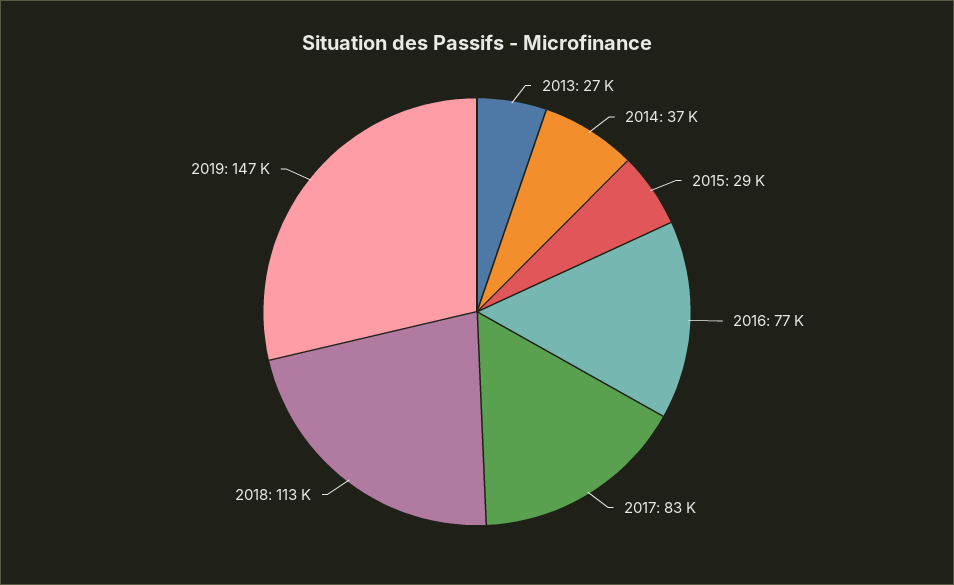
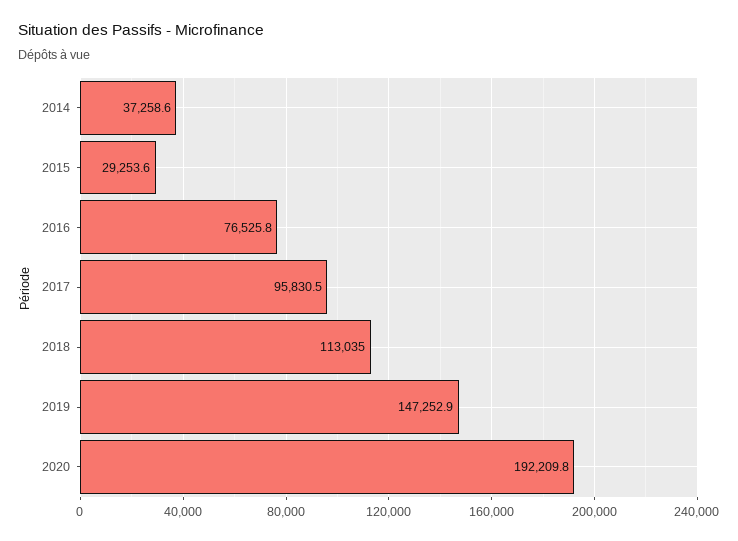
2013: 27000 -> none
2017: 83000 -> 95830.5
2020: none -> 192209.8

